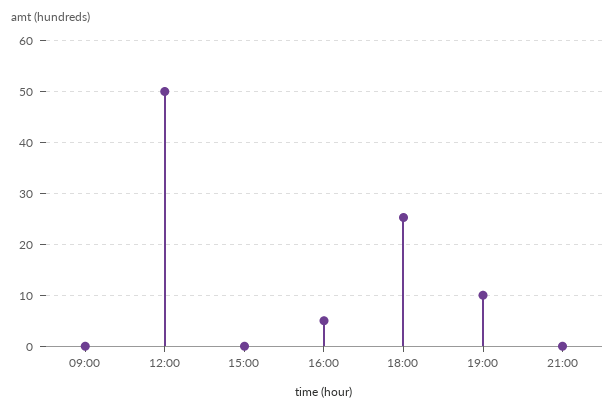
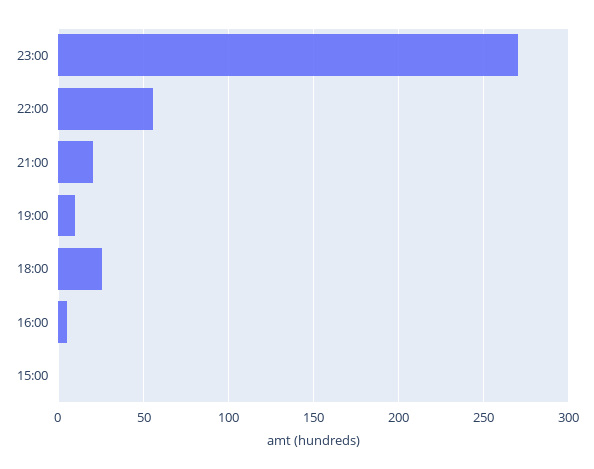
09:00: 0 -> none
12:00: 50 -> none
21:00: 0 -> 20
23:00: none -> 270
22:00: none -> 55

